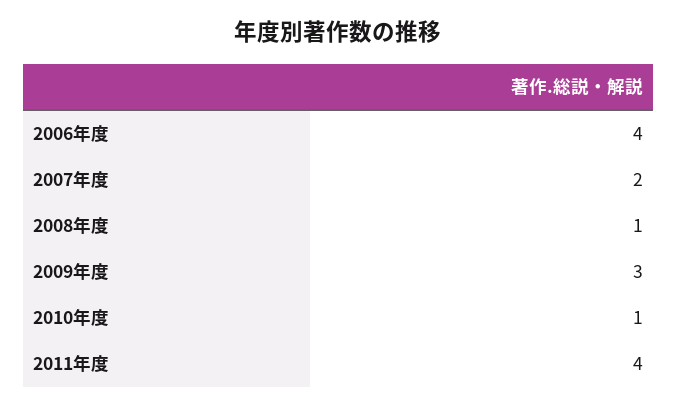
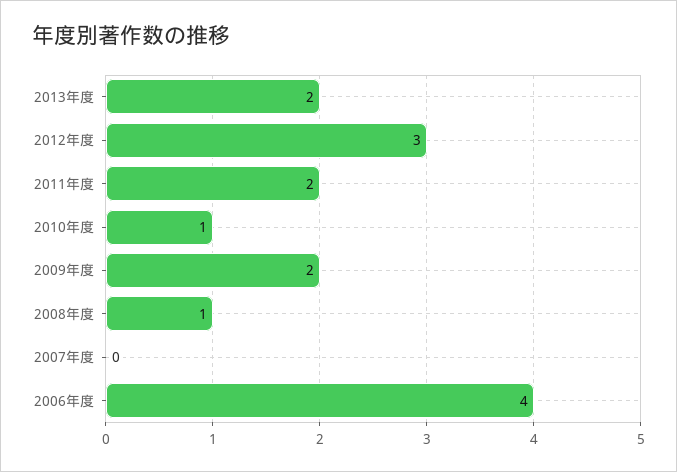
2007年度: 2 -> 0
2009年度: 3 -> 2
2011年度: 4 -> 2
2013年度: none -> 2
2012年度: none -> 3

